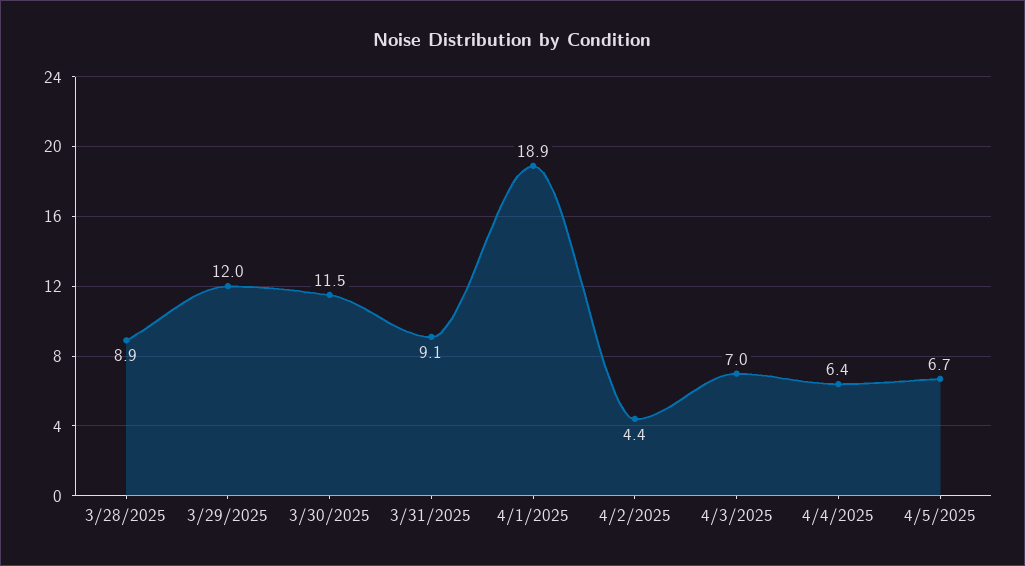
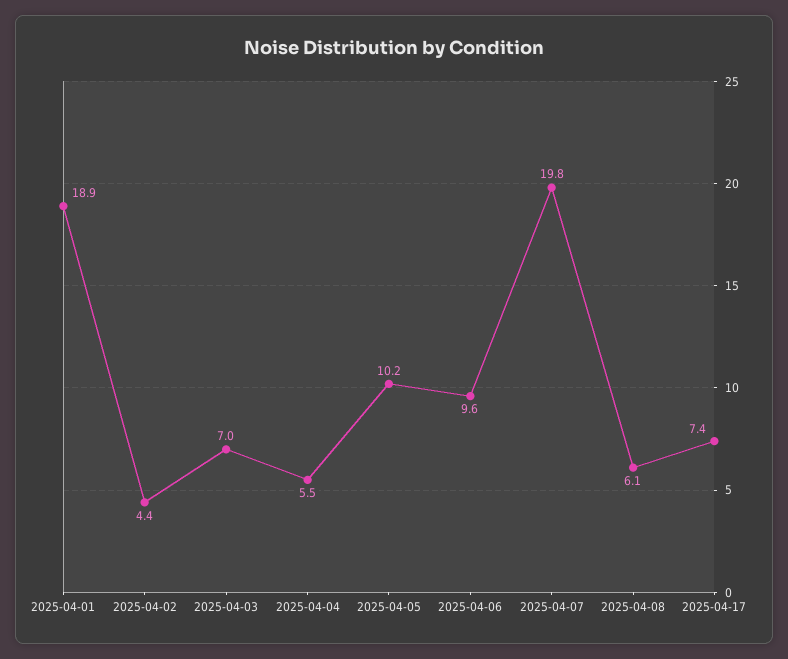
3/28/2025: 8.9 -> none
3/29/2025: 12 -> none
3/30/2025: 11.5 -> none
3/31/2025: 9.1 -> none
4/4/2025: 6.4 -> 5.5
4/5/2025: 6.7 -> 10.2
2025-04-06: none -> 9.6
2025-04-07: none -> 19.8
2025-04-08: none -> 6.1
2025-04-17: none -> 7.4

